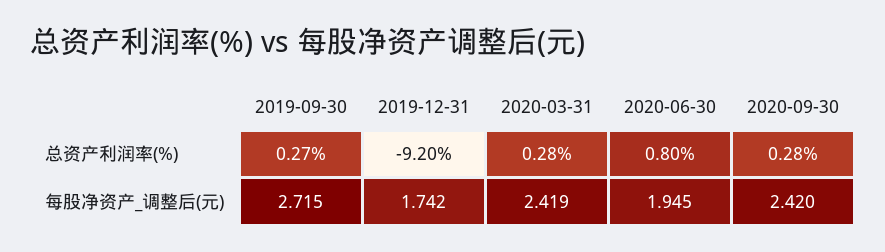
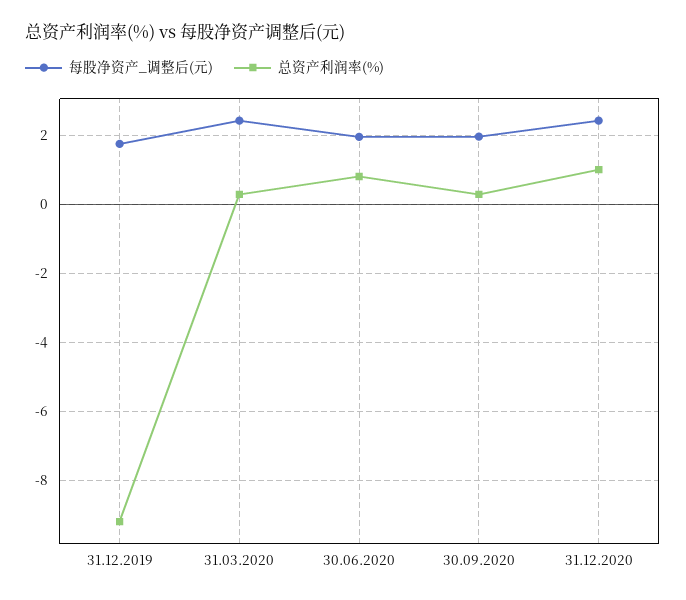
总资产利润率(%), 2019-09-30: 0.27 -> none
每股净资产_调整后(元), 2019-09-30: 2.715 -> none
每股净资产_调整后(元), 2020-09-30: 2.42 -> 2
每股净资产_调整后(元), 31.12.2020: none -> 2.4
总资产利润率(%), 31.12.2020: none -> 1

